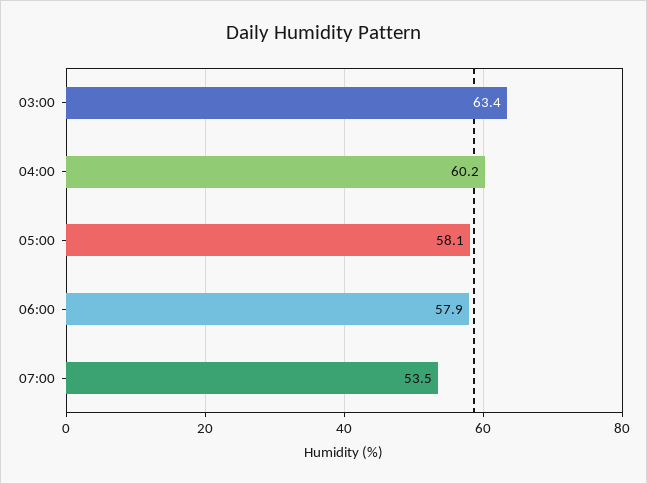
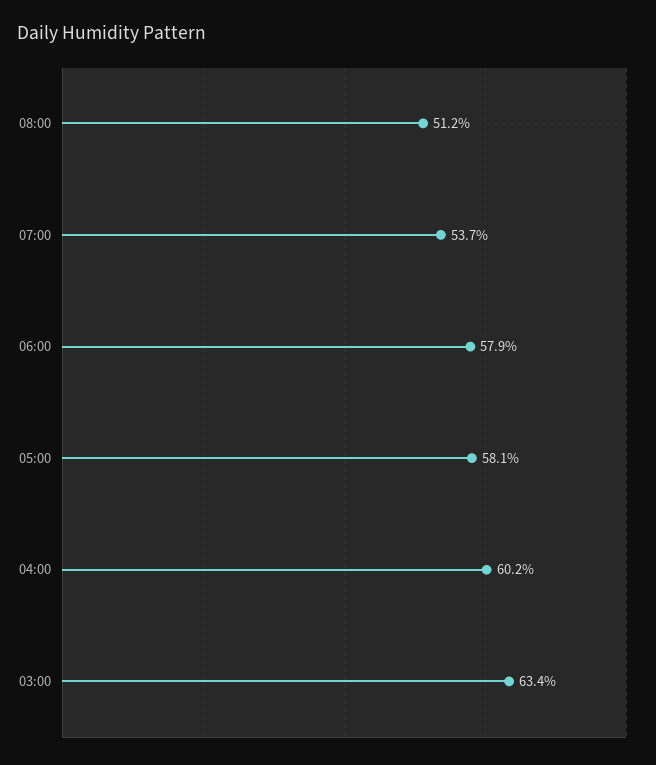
07:00: 53.5 -> 53.7
08:00: none -> 51.2

